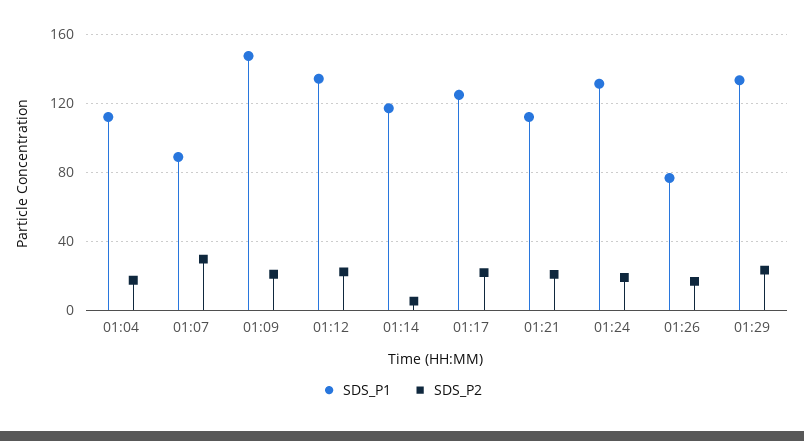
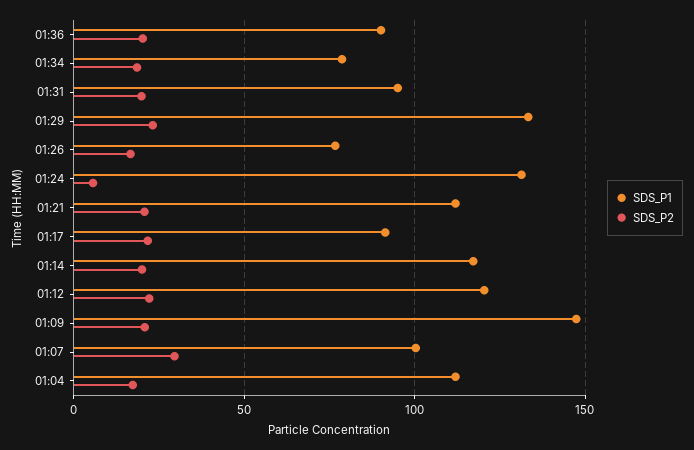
SDS_P1, 01:07: 90 -> 100
SDS_P1, 01:12: 135 -> 120
SDS_P2, 01:14: 5 -> 20
SDS_P1, 01:17: 125 -> 90
SDS_P2, 01:24: 20 -> 5
SDS_P1, 01:36: none -> 90
SDS_P2, 01:36: none -> 20
SDS_P1, 01:34: none -> 80
SDS_P2, 01:34: none -> 20
SDS_P1, 01:31: none -> 95
SDS_P2, 01:31: none -> 20

